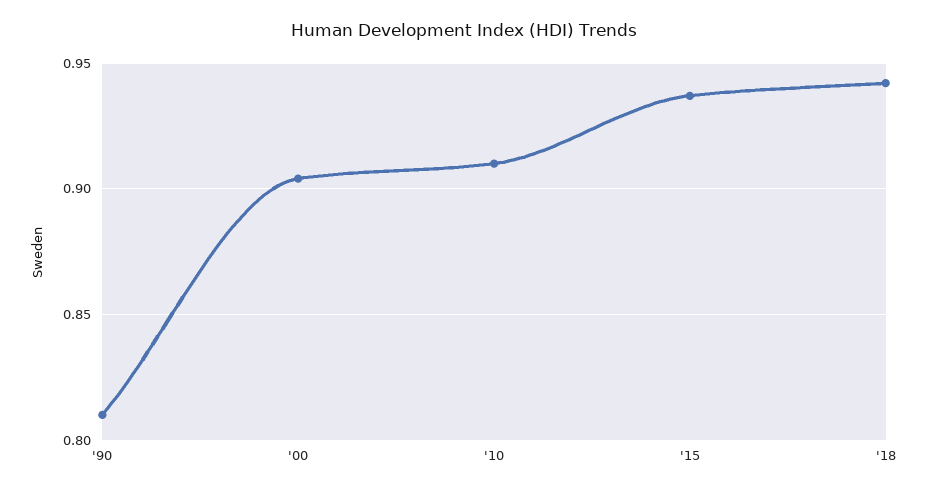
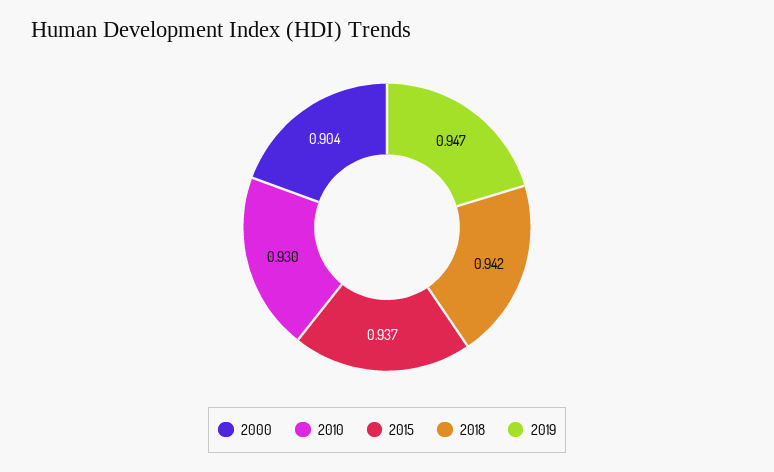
'90: 0.81 -> none
'10: 0.91 -> 0.93
2019: none -> 0.947

